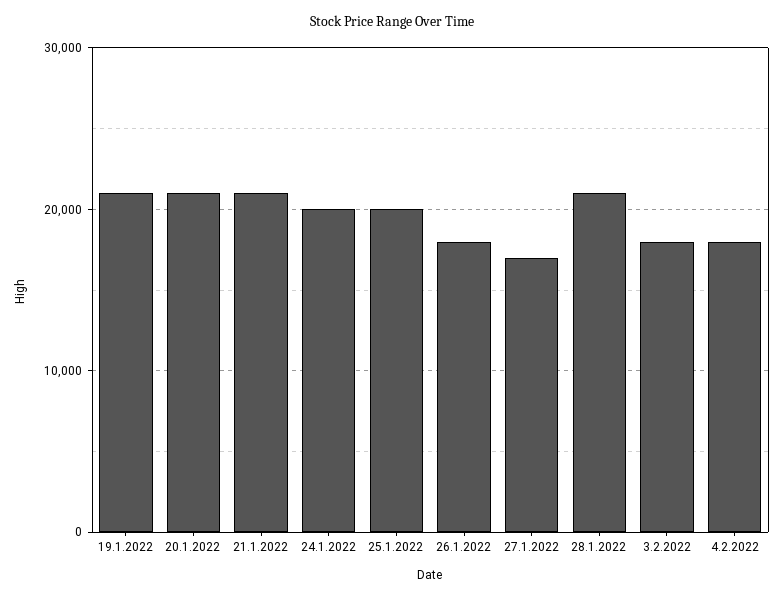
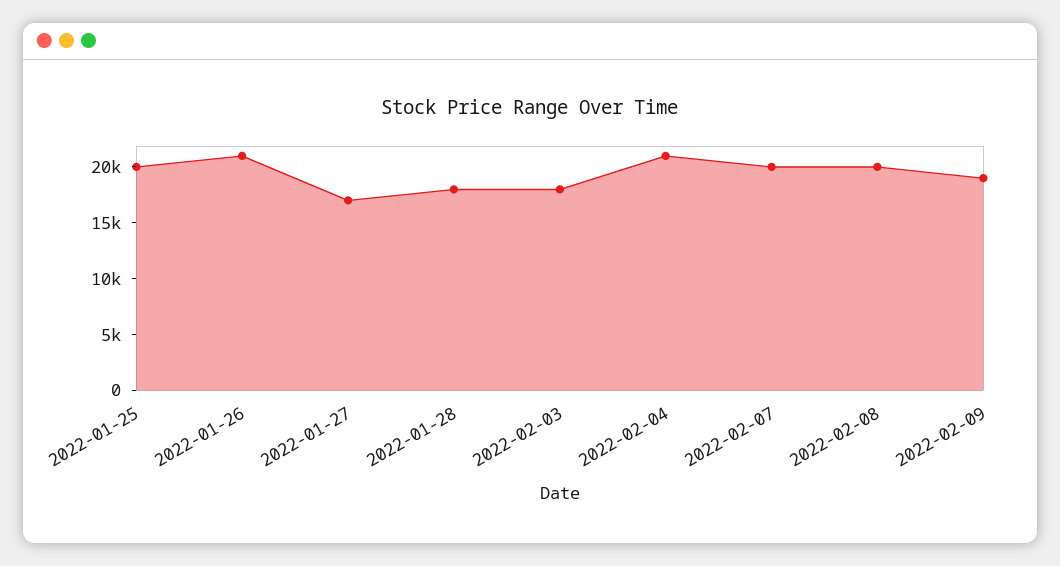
19.1.2022: 21000 -> none
20.1.2022: 21000 -> none
21.1.2022: 21000 -> none
24.1.2022: 20000 -> none
26.1.2022: 18000 -> 21000
28.1.2022: 21000 -> 18000
4.2.2022: 18000 -> 21000
2022-02-07: none -> 20000
2022-02-08: none -> 20000
2022-02-09: none -> 19000

